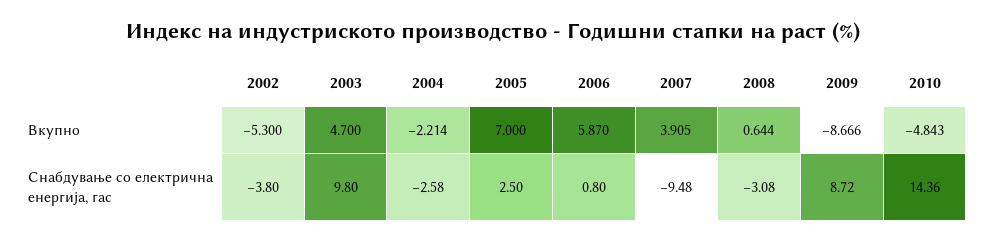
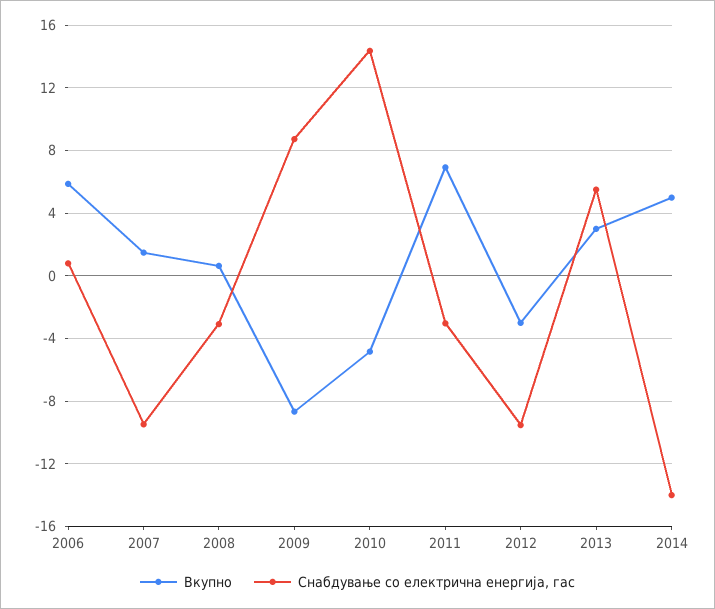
Вкупно, 2002: -5.3 -> none
Вкупно, 2003: 4.7 -> none
Вкупно, 2004: -2.214 -> none
Вкупно, 2005: 7 -> none
Вкупно, 2007: 3.905 -> 1.5
Снабдување со електрична енергија, гас, 2002: -3.8 -> none
Снабдување со електрична енергија, гас, 2003: 9.8 -> none
Снабдување со електрична енергија, гас, 2004: -2.58 -> none
Снабдување со електрична енергија, гас, 2005: 2.5 -> none
Вкупно, 2011: none -> 7
Снабдување со електрична енергија, гас, 2011: none -> -3
Вкупно, 2012: none -> -3
Снабдување со електрична енергија, гас, 2012: none -> -9.5
Вкупно, 2013: none -> 3
Снабдување со електрична енергија, гас, 2013: none -> 5.5
Вкупно, 2014: none -> 5
Снабдување со електрична енергија, гас, 2014: none -> -14

